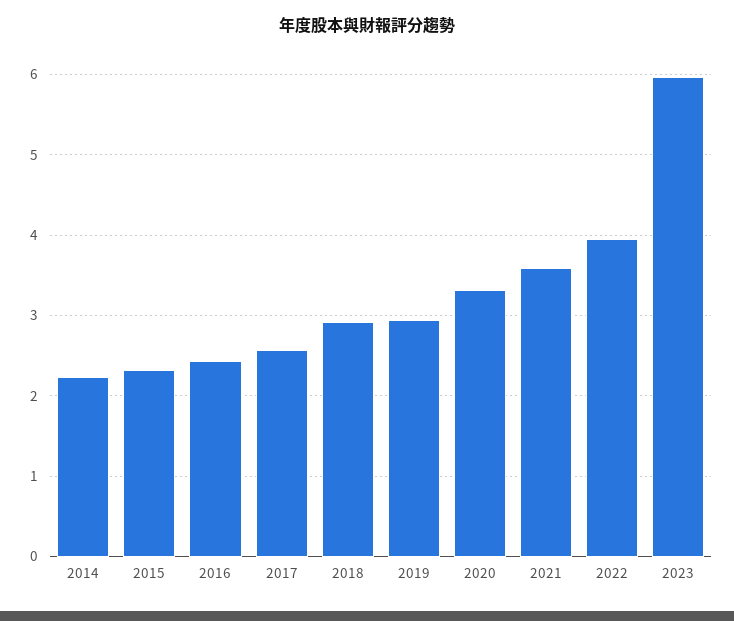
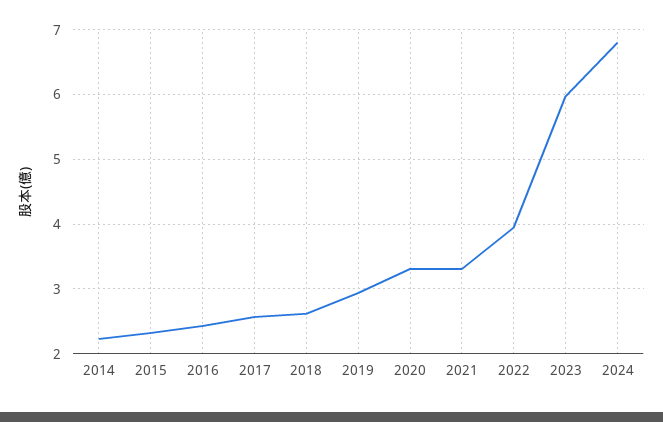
2018: 2.9 -> 2.6
2021: 3.6 -> 3.3
2024: none -> 6.8

